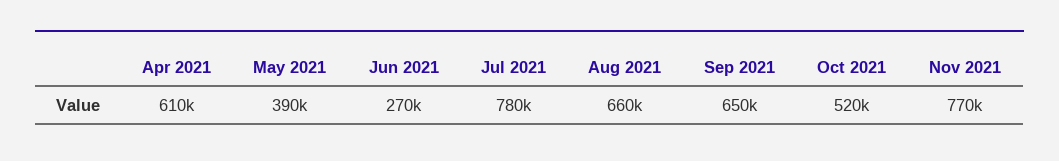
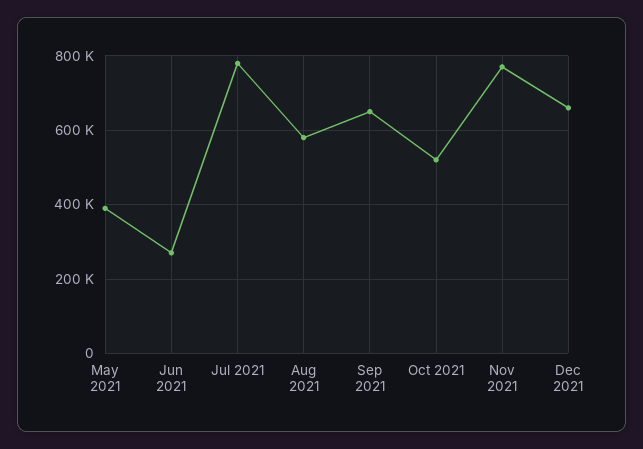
Apr 2021: 610000 -> none
Aug 2021: 660000 -> 580000
Dec 2021: none -> 660000

